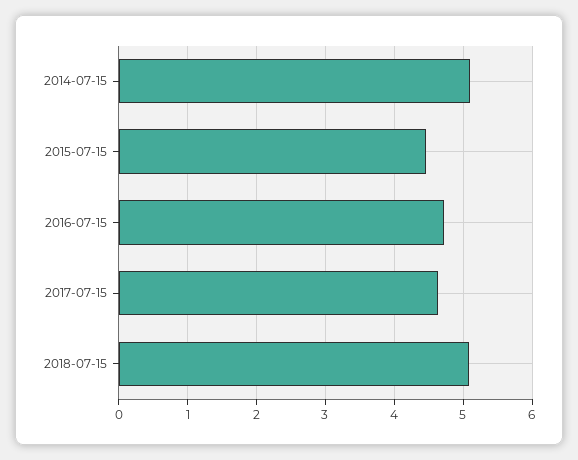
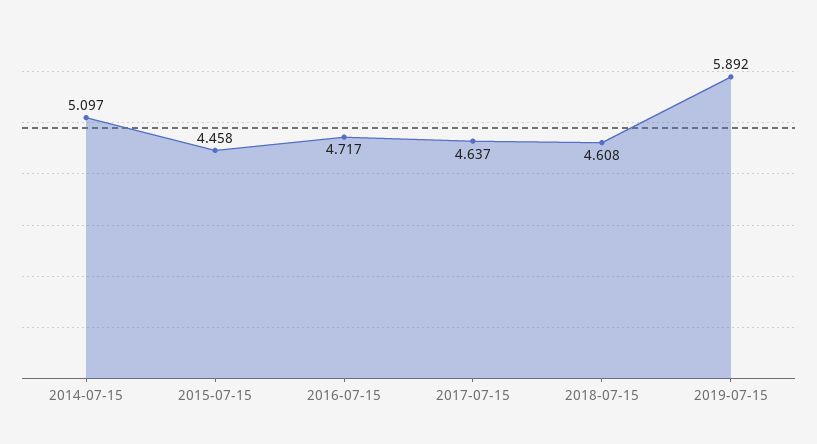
2018-07-15: 5.1 -> 4.608
2019-07-15: none -> 5.892

